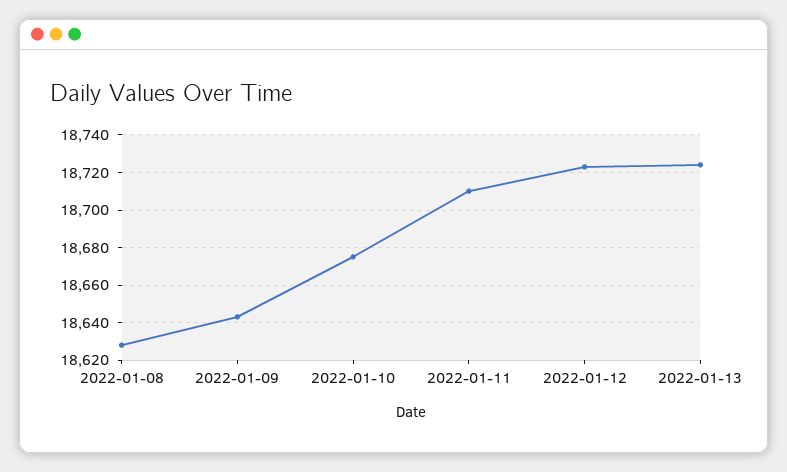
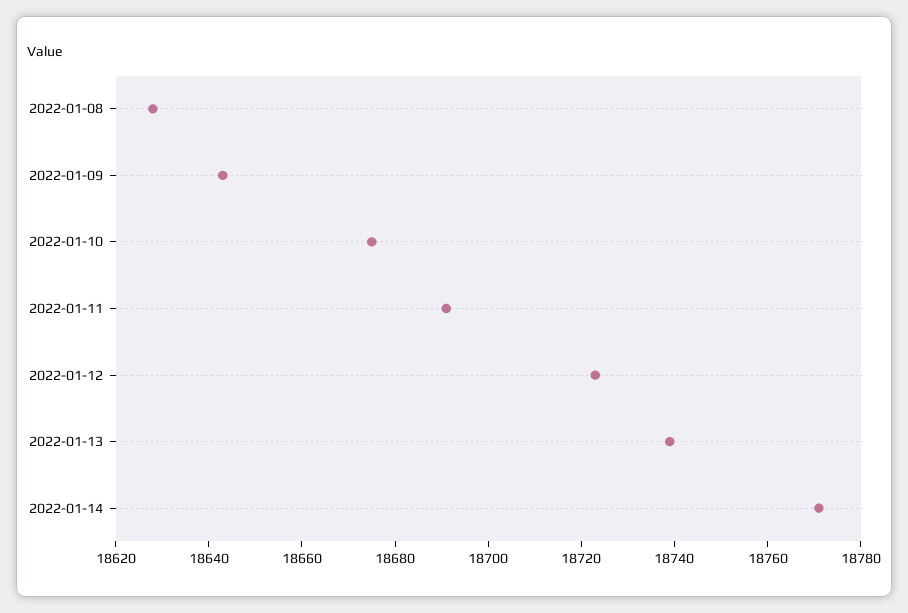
2022-01-11: 18710 -> 18690
2022-01-13: 18725 -> 18740
2022-01-14: none -> 18770

